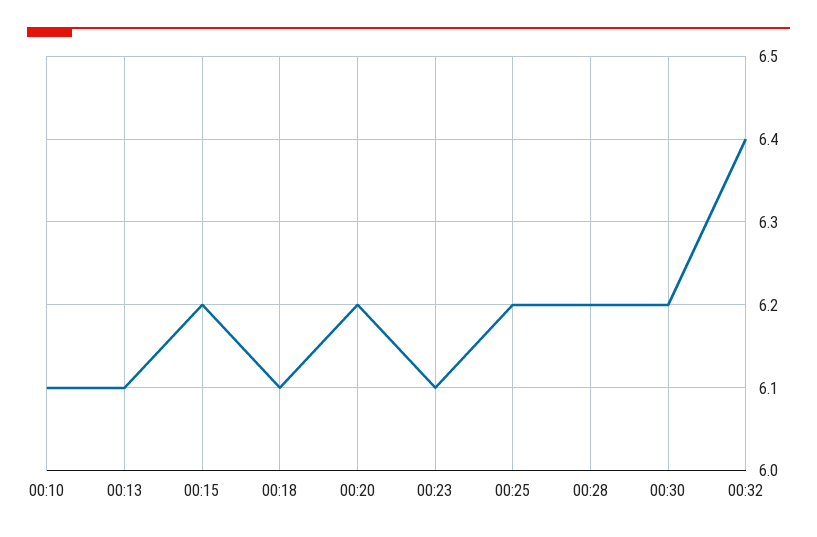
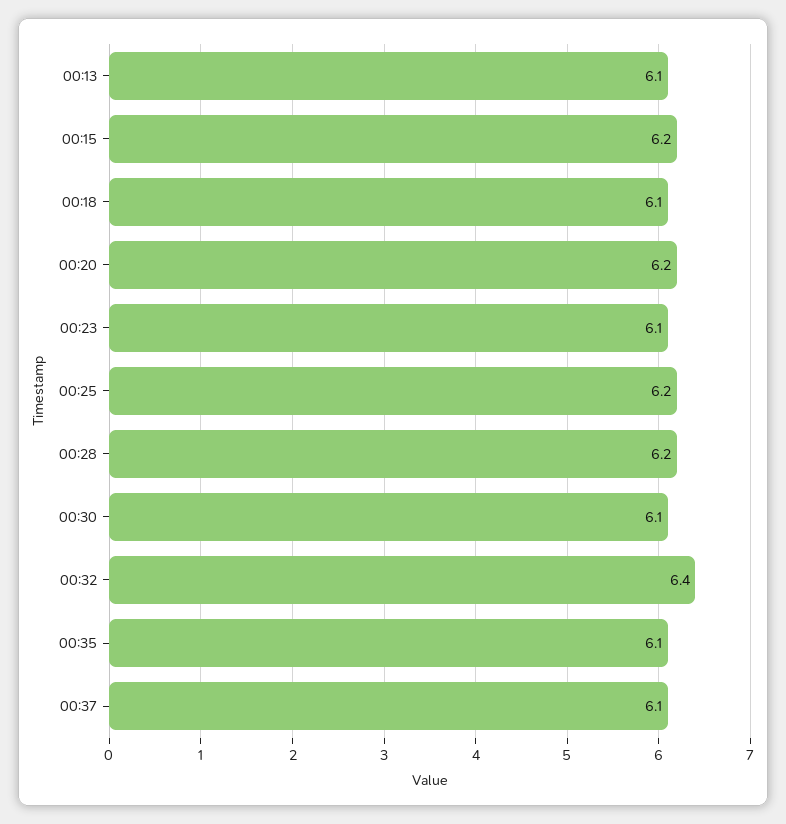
00:10: 6.1 -> none
00:30: 6.2 -> 6.1
00:35: none -> 6.1
00:37: none -> 6.1

